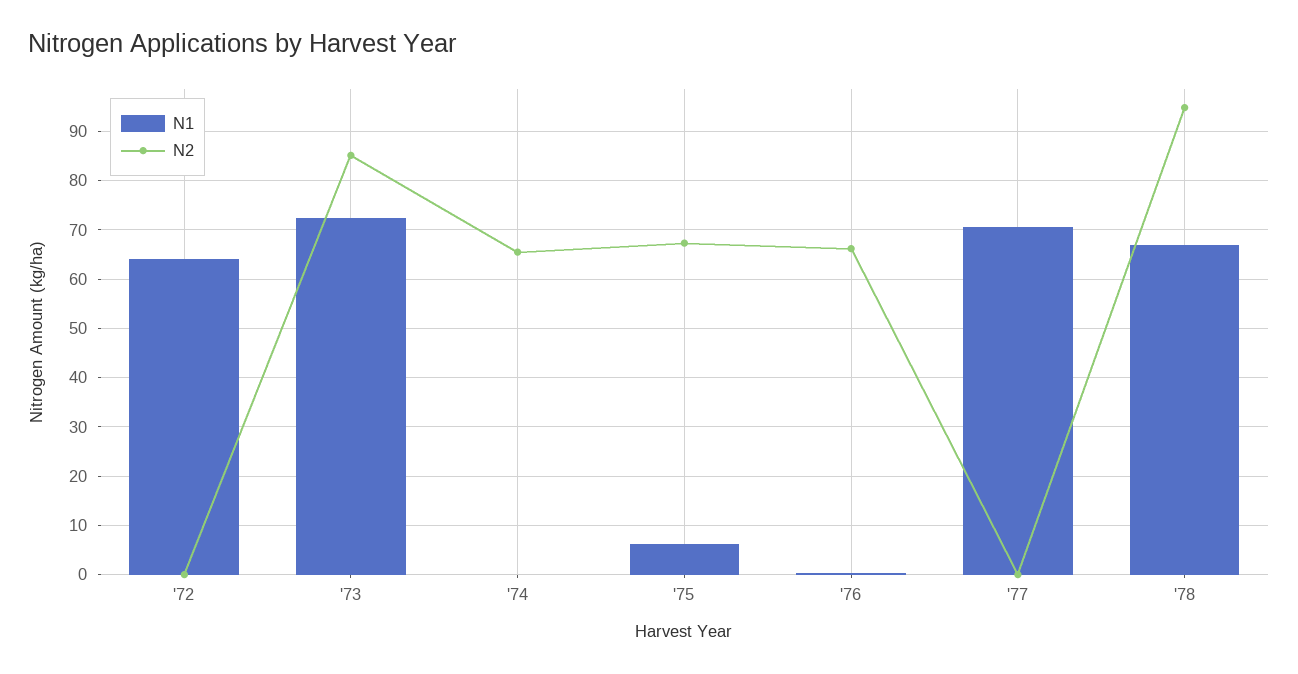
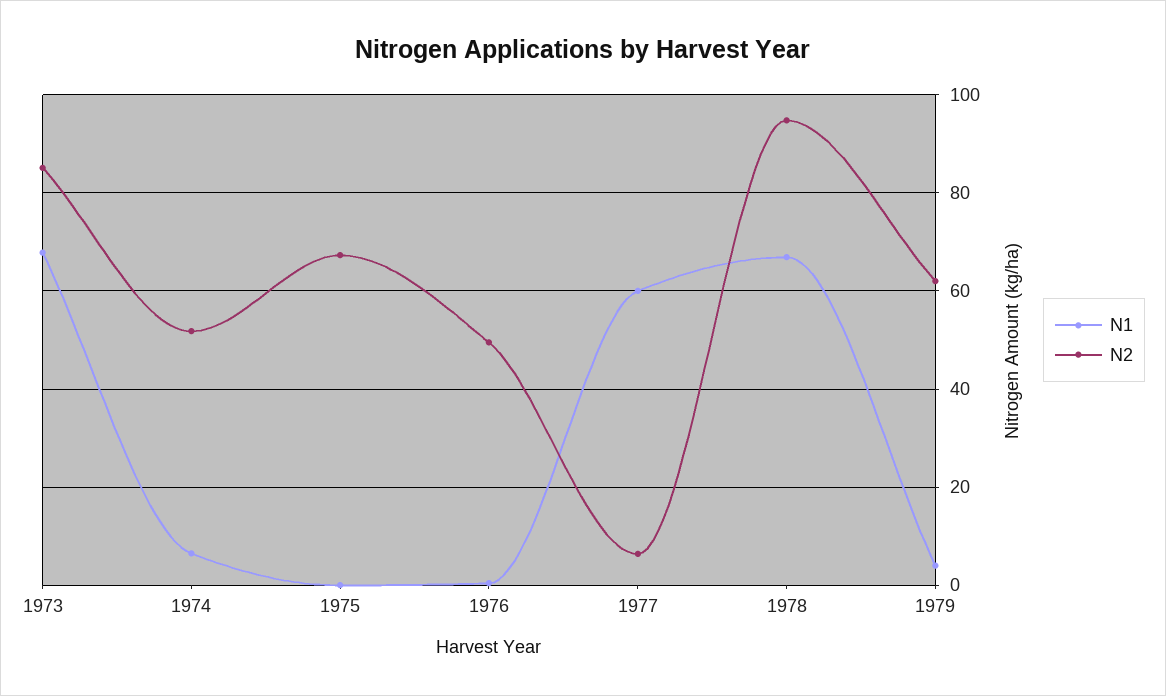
N1, '72: 64 -> none
N2, '72: 0 -> none
N1, '73: 72 -> 68
N1, '74: 0 -> 6
N2, '74: 66 -> 52
N1, '75: 6 -> 0
N2, '76: 66 -> 50
N1, '77: 70 -> 60
N2, '77: 0 -> 6
N1, 1979: none -> 4
N2, 1979: none -> 62

